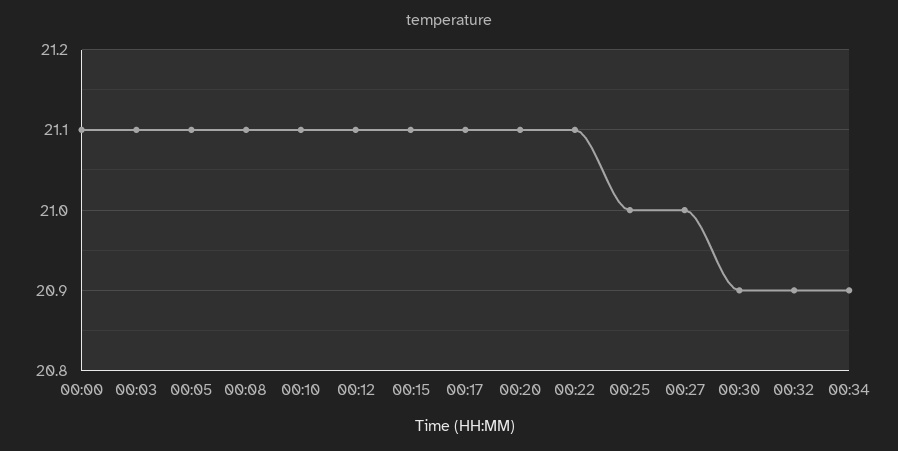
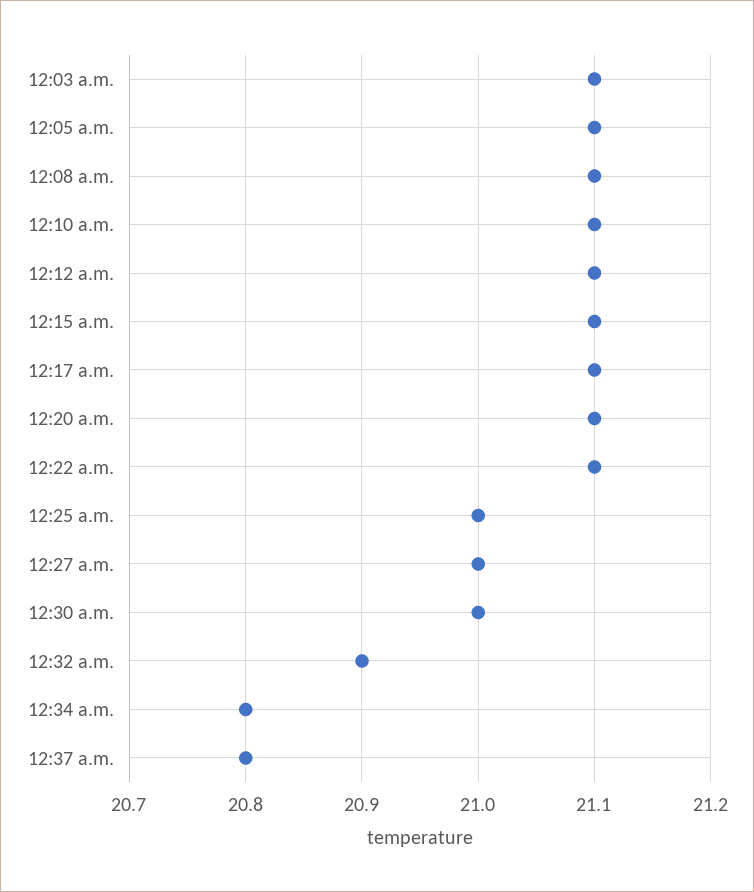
00:00: 21.1 -> none
00:30: 20.9 -> 21
00:34: 20.9 -> 20.8
12:37 a.m.: none -> 20.8

